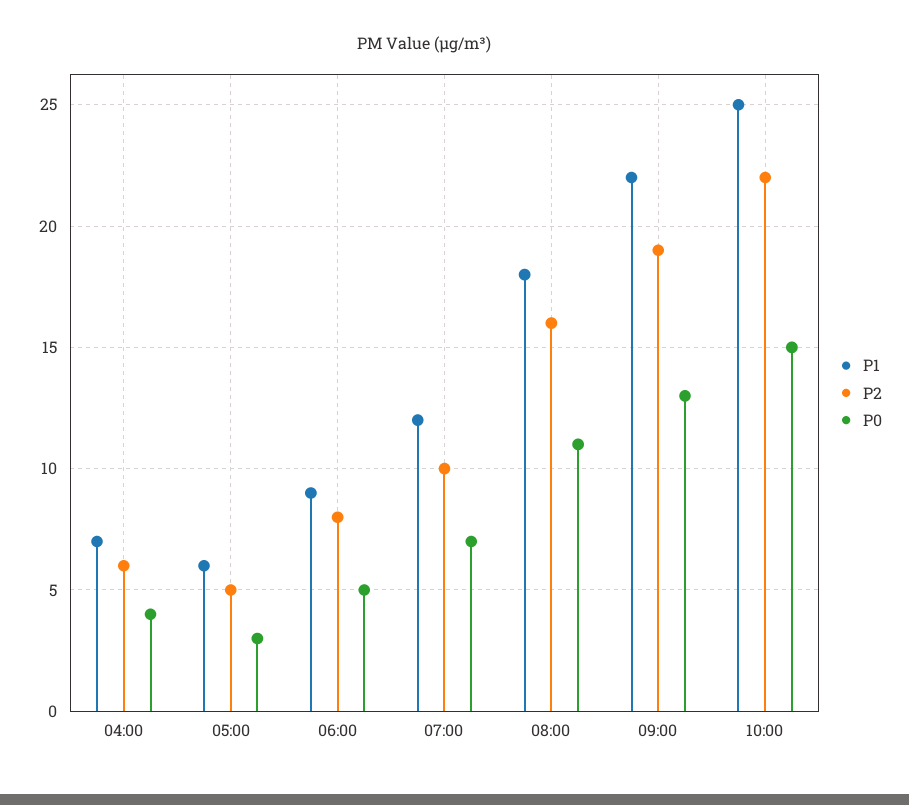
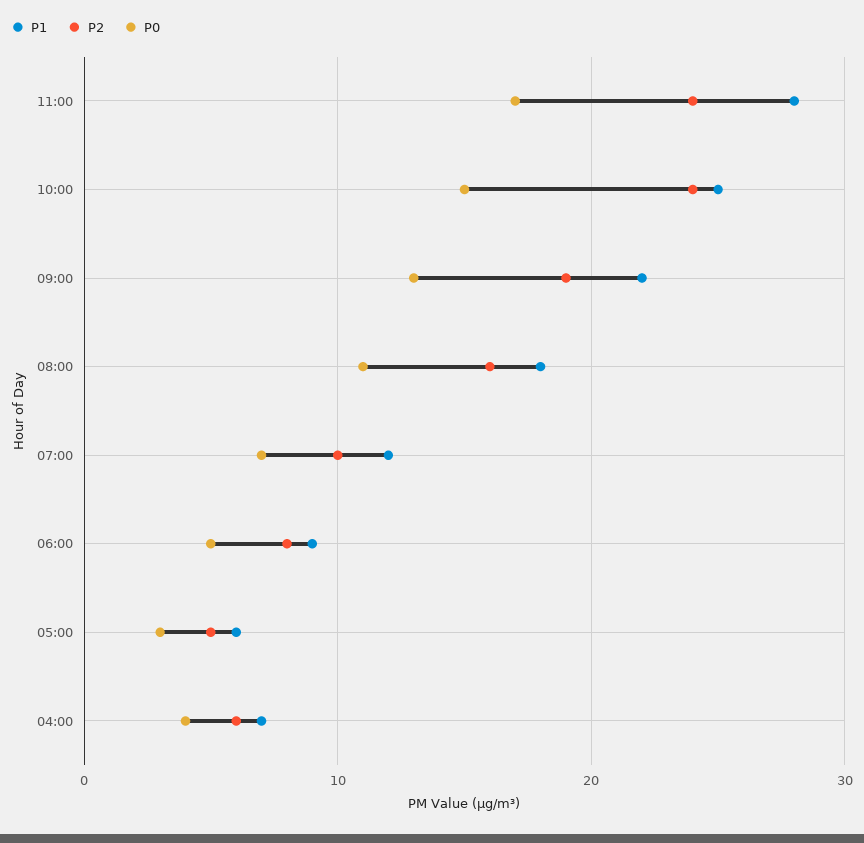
P2, 10:00: 22 -> 24
P1, 11:00: none -> 28
P2, 11:00: none -> 24
P0, 11:00: none -> 17

